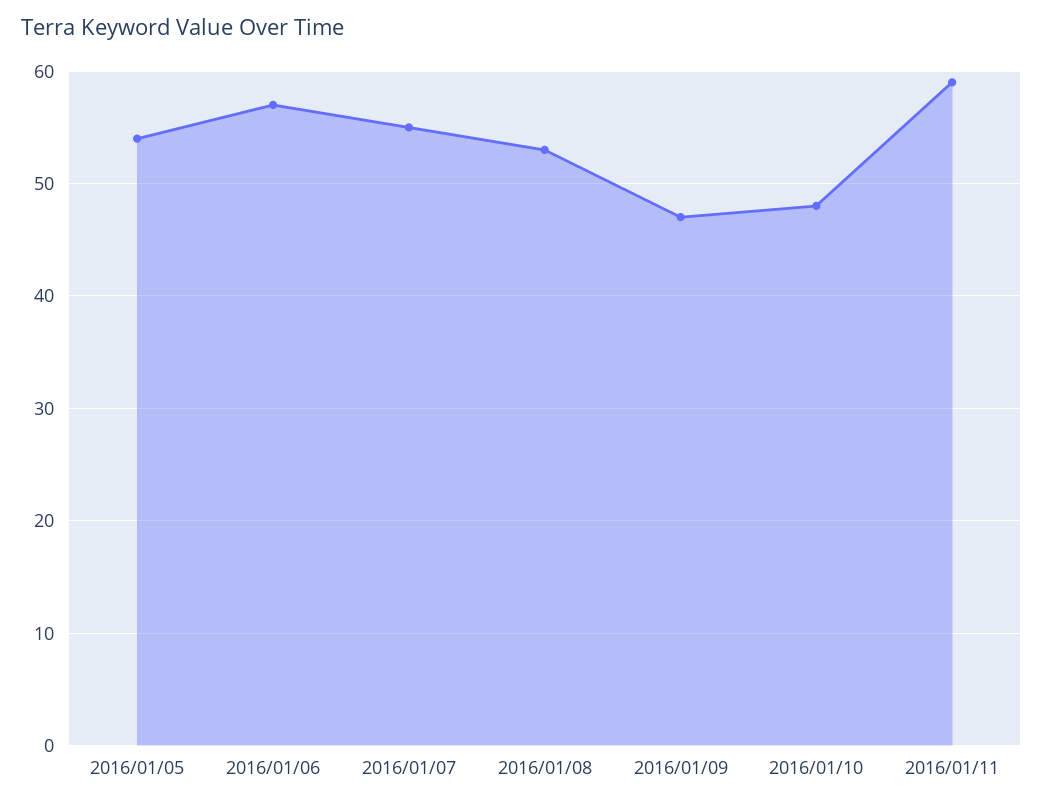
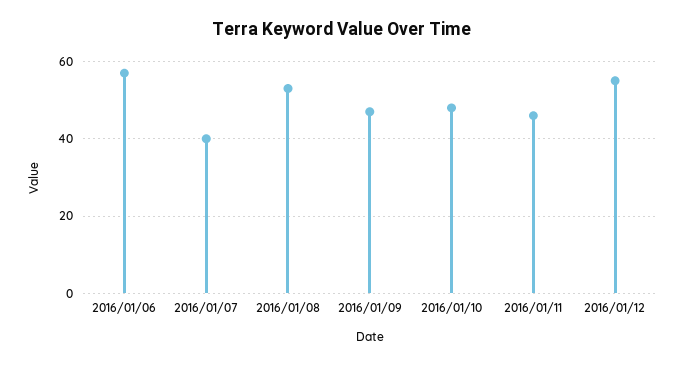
2016/01/05: 54 -> none
2016/01/07: 55 -> 40
2016/01/11: 59 -> 45
2016/01/12: none -> 55

